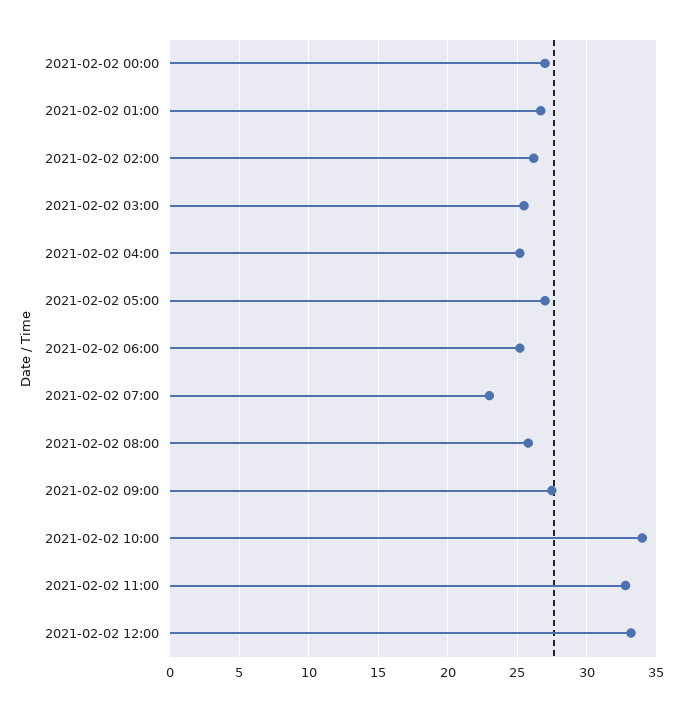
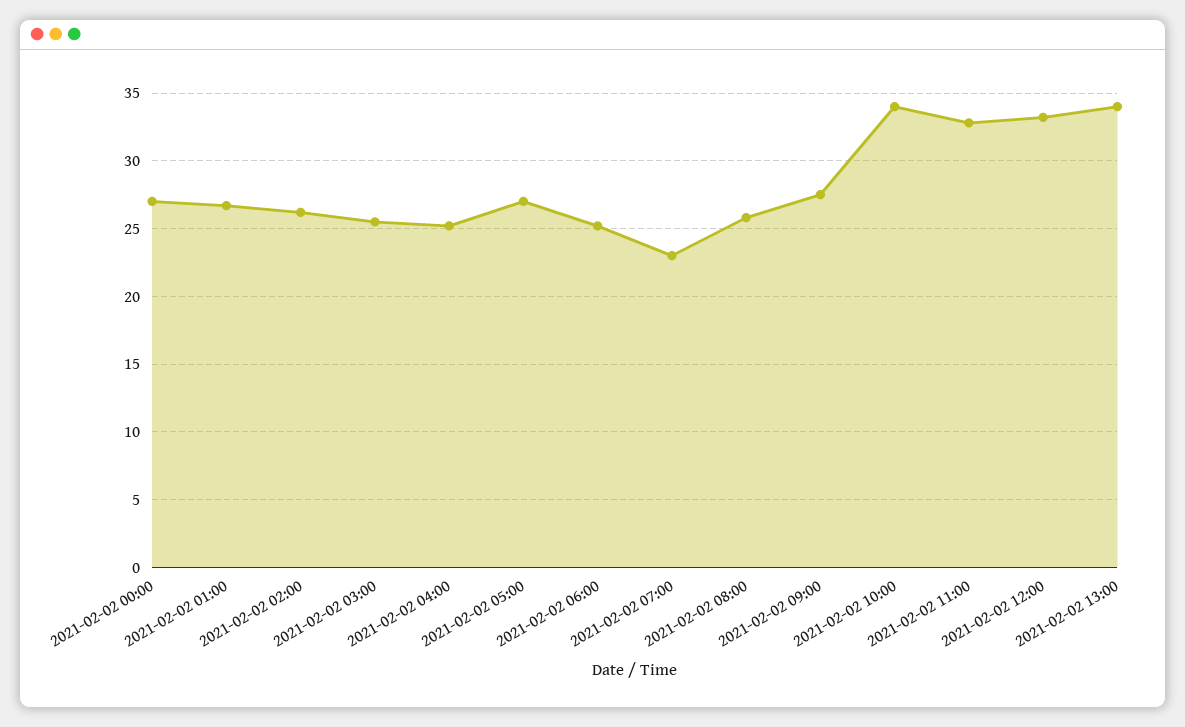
2021-02-02 13:00: none -> 34

